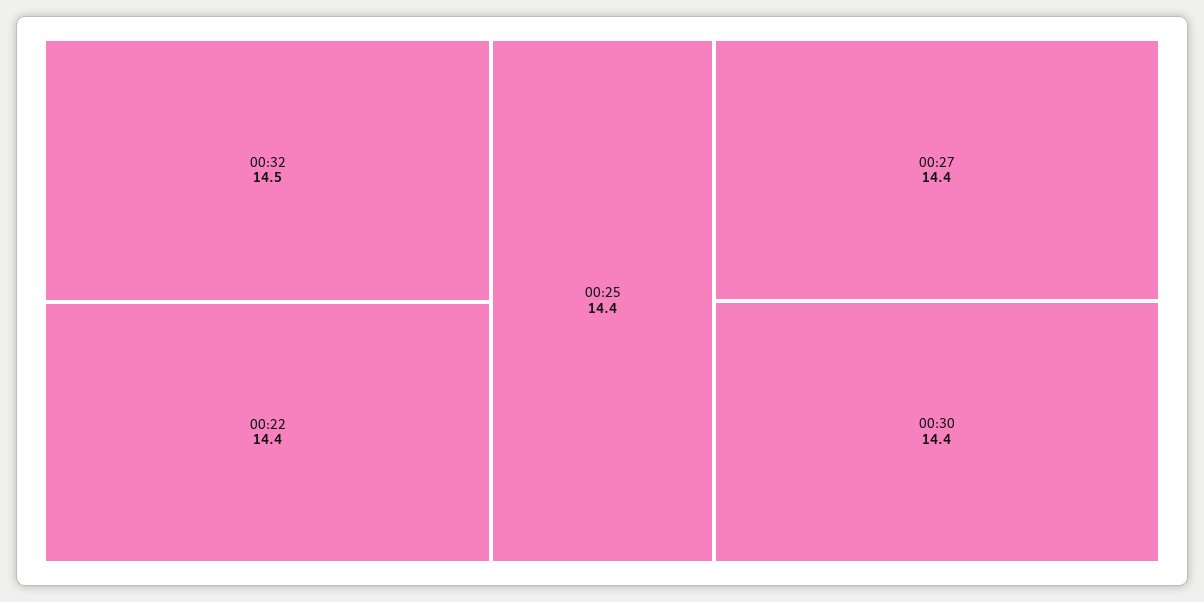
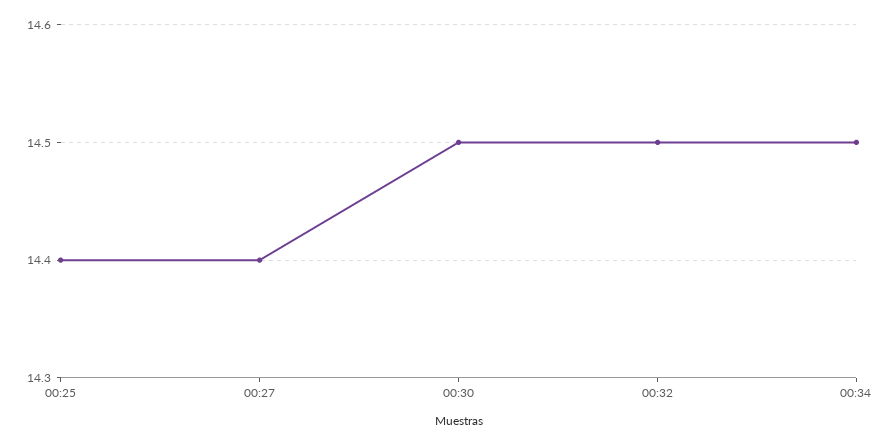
00:22: 14.4 -> none
00:30: 14.4 -> 14.5
00:34: none -> 14.5

